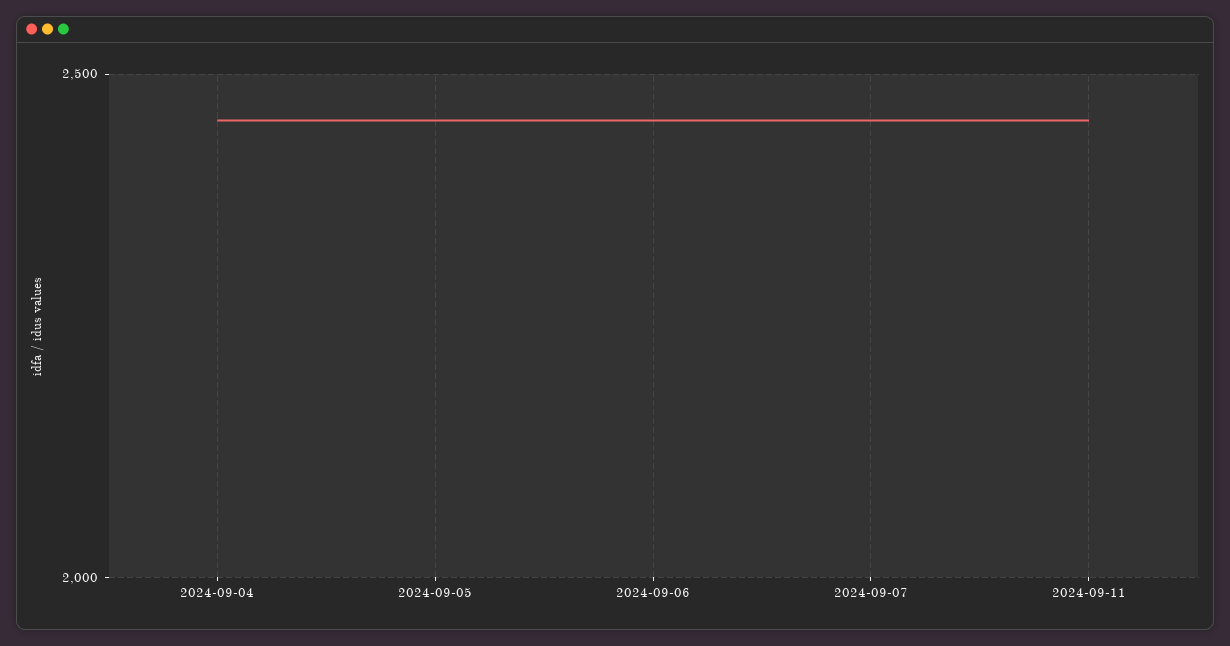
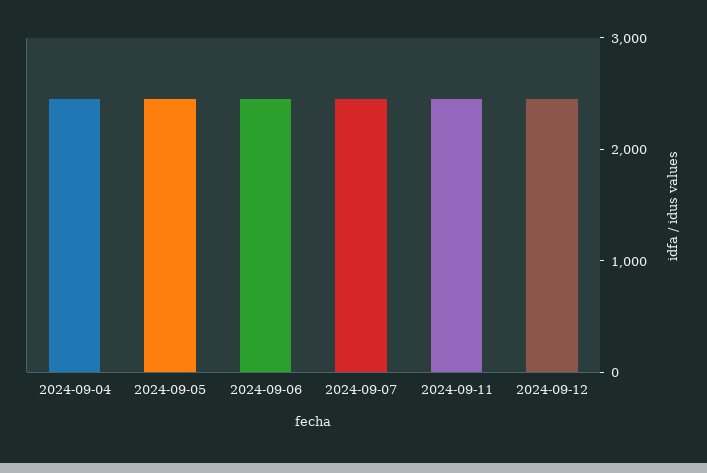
2024-09-12: none -> 2400

